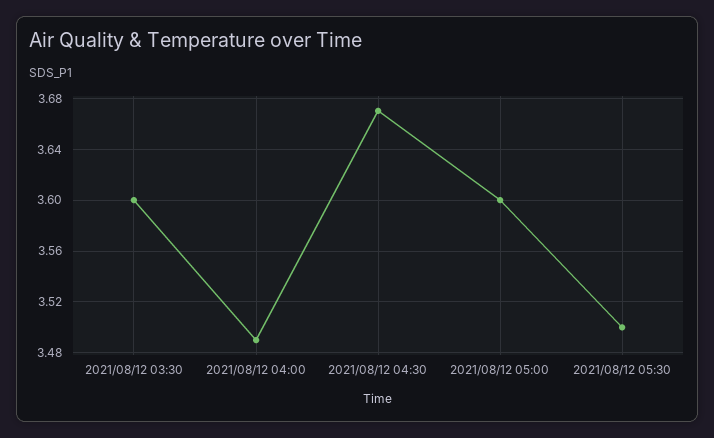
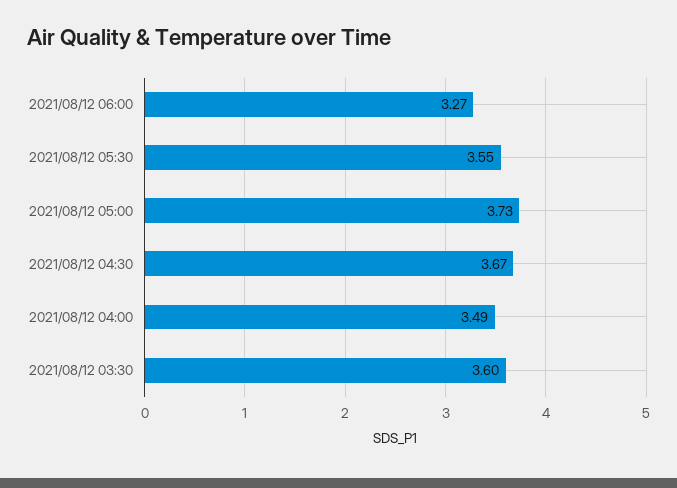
2021/08/12 05:00: 3.6 -> 3.73
2021/08/12 05:30: 3.5 -> 3.55
2021/08/12 06:00: none -> 3.27

